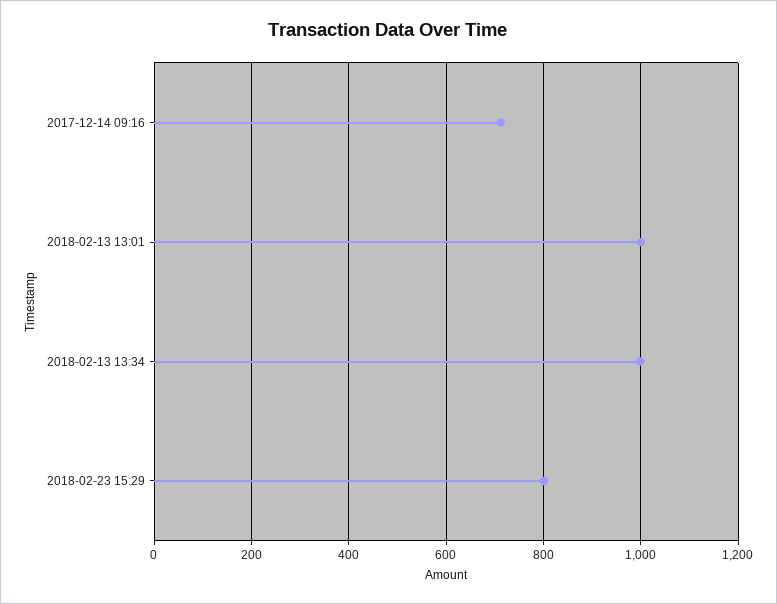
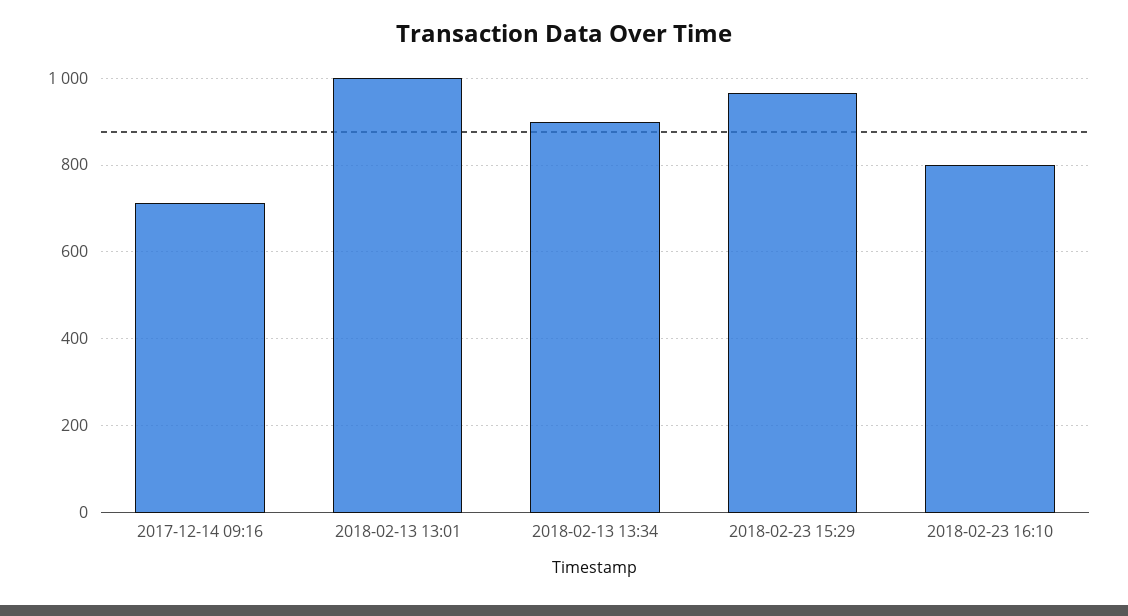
2018-02-13 13:34: 1000 -> 900
2018-02-23 15:29: 800 -> 960
2018-02-23 16:10: none -> 800

